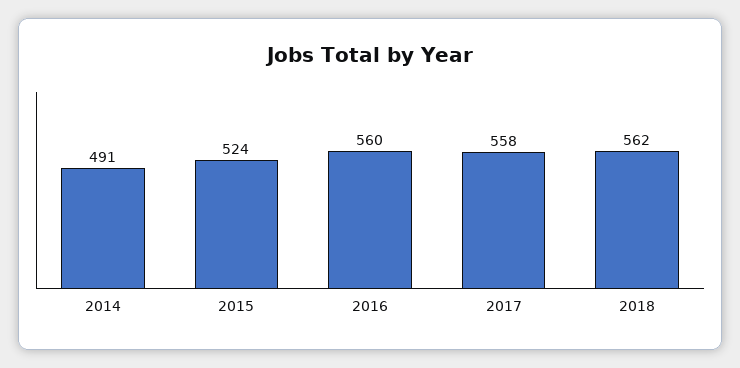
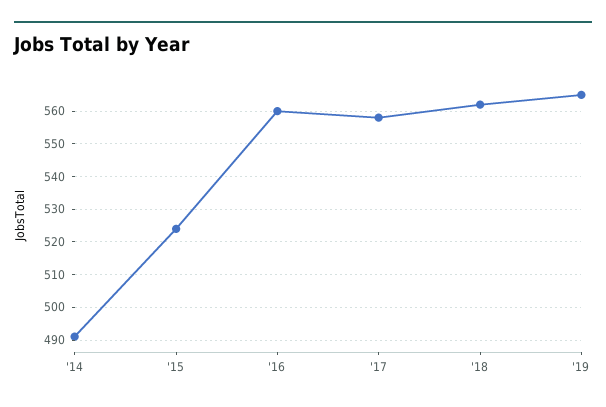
'19: none -> 565

